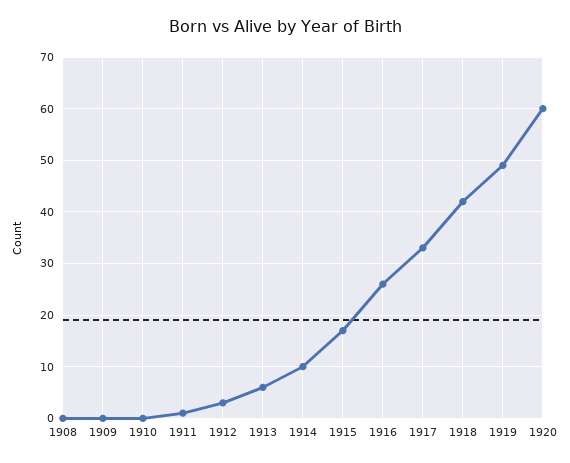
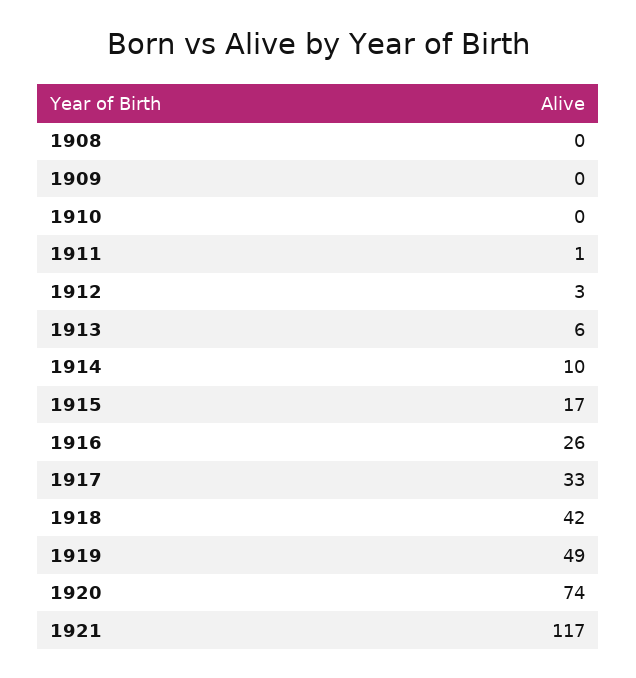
1920: 60 -> 74
1921: none -> 117

